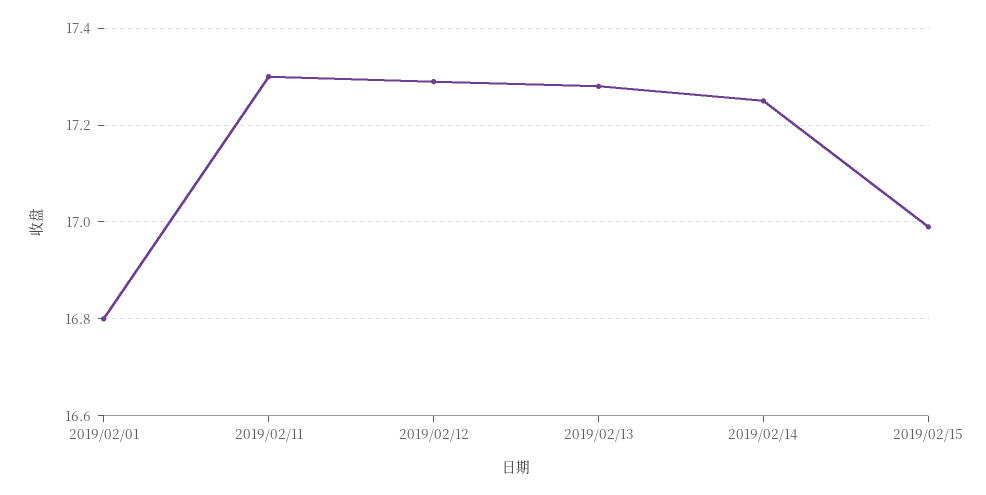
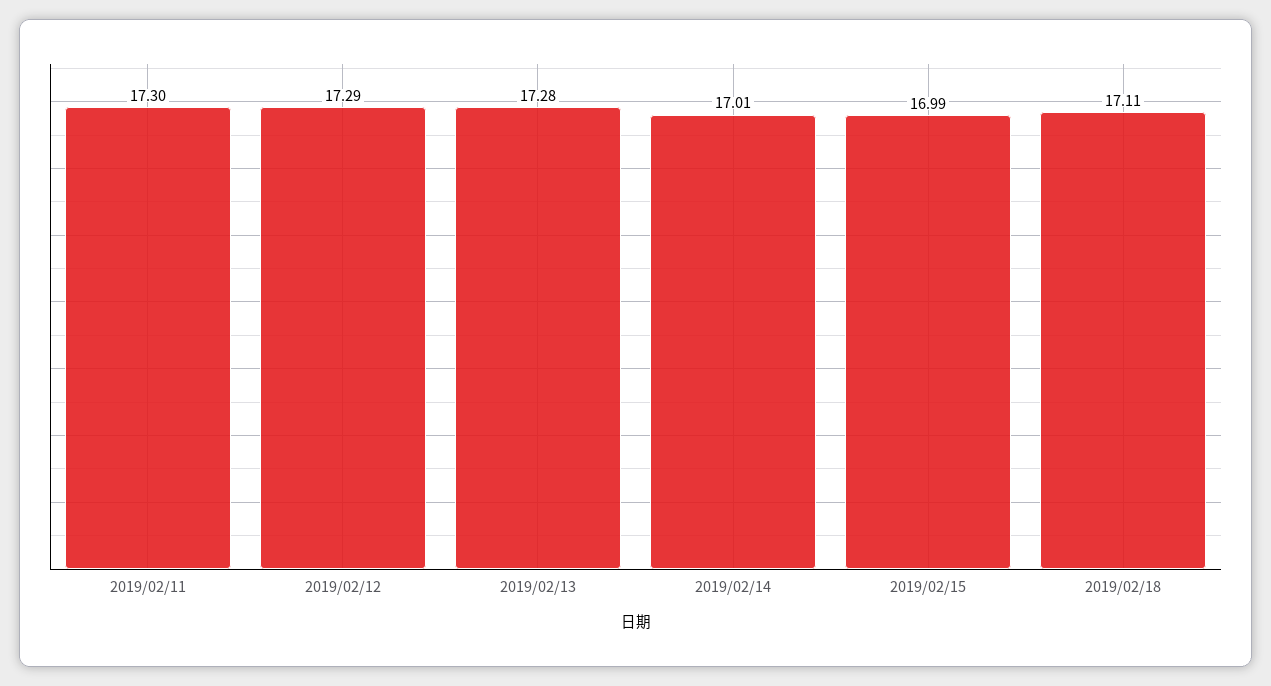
2019/02/01: 16.8 -> none
2019/02/14: 17.25 -> 17.01
2019/02/18: none -> 17.11

